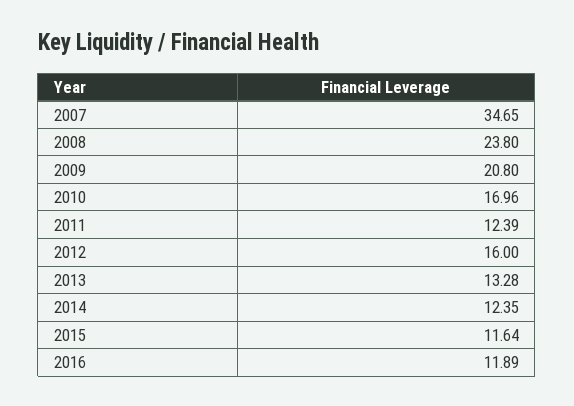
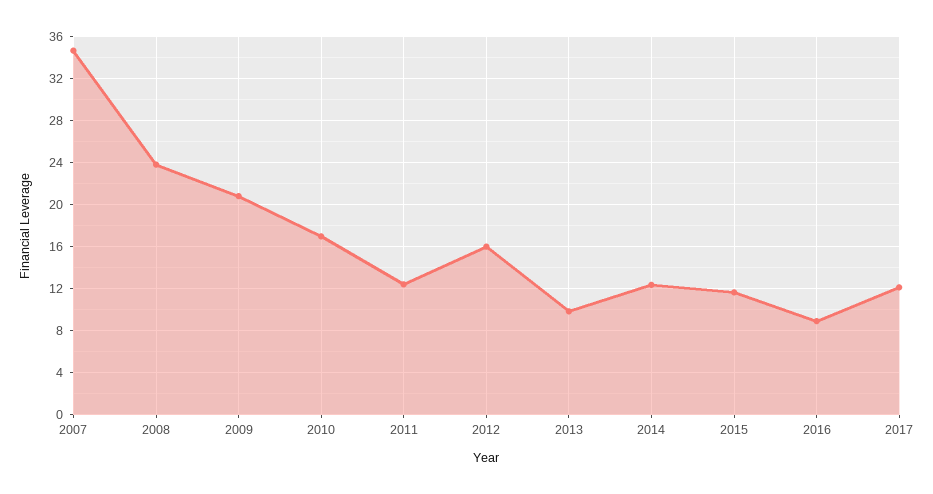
2013: 13.28 -> 10
2016: 11.89 -> 9
2017: none -> 12

